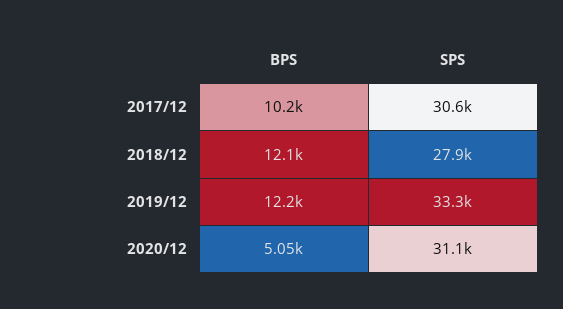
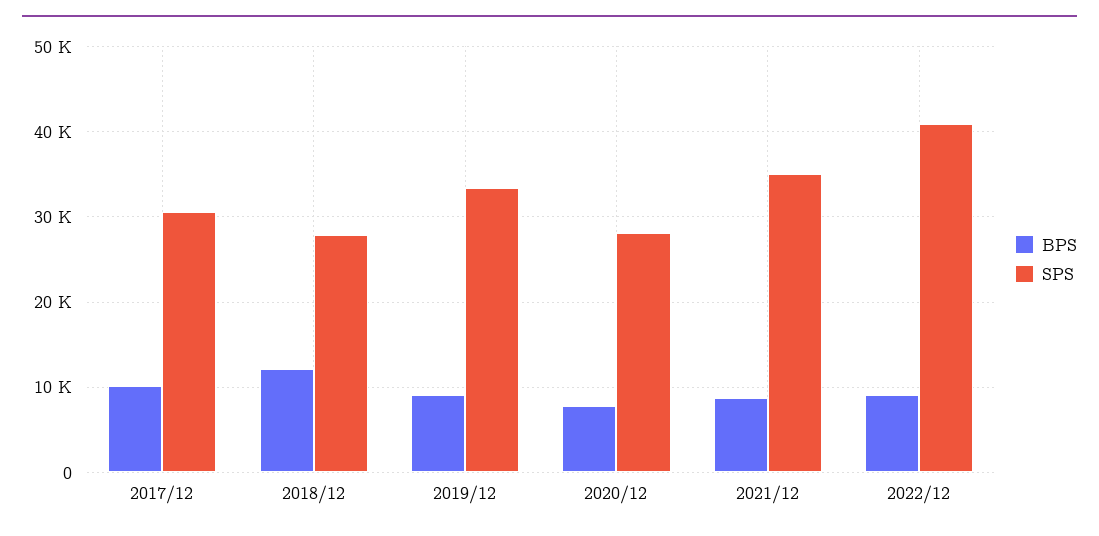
BPS, 2019/12: 12200 -> 9000
BPS, 2020/12: 5050 -> 8000
SPS, 2020/12: 31100 -> 28000
BPS, 2021/12: none -> 9000
SPS, 2021/12: none -> 35000
BPS, 2022/12: none -> 9000
SPS, 2022/12: none -> 41000

